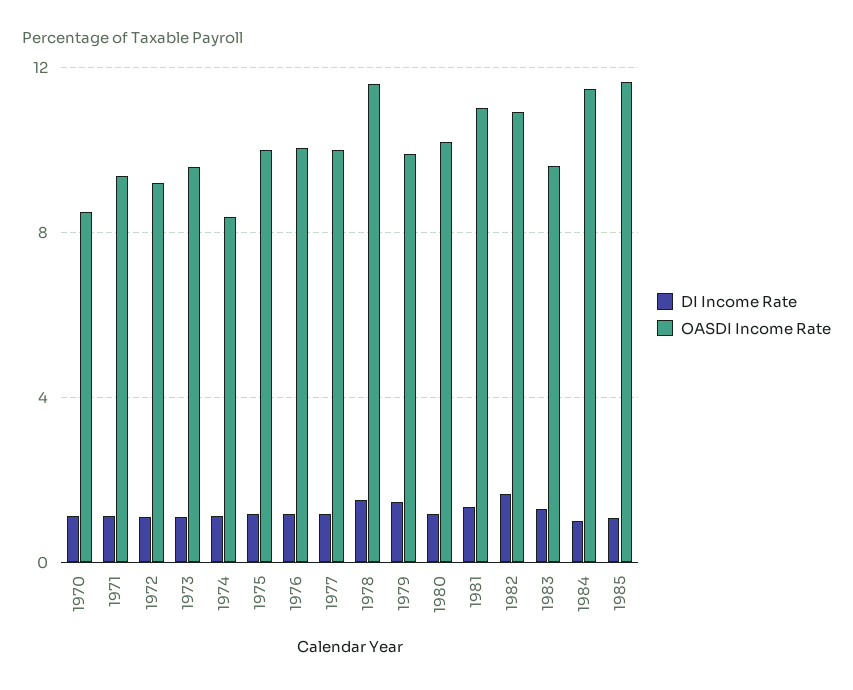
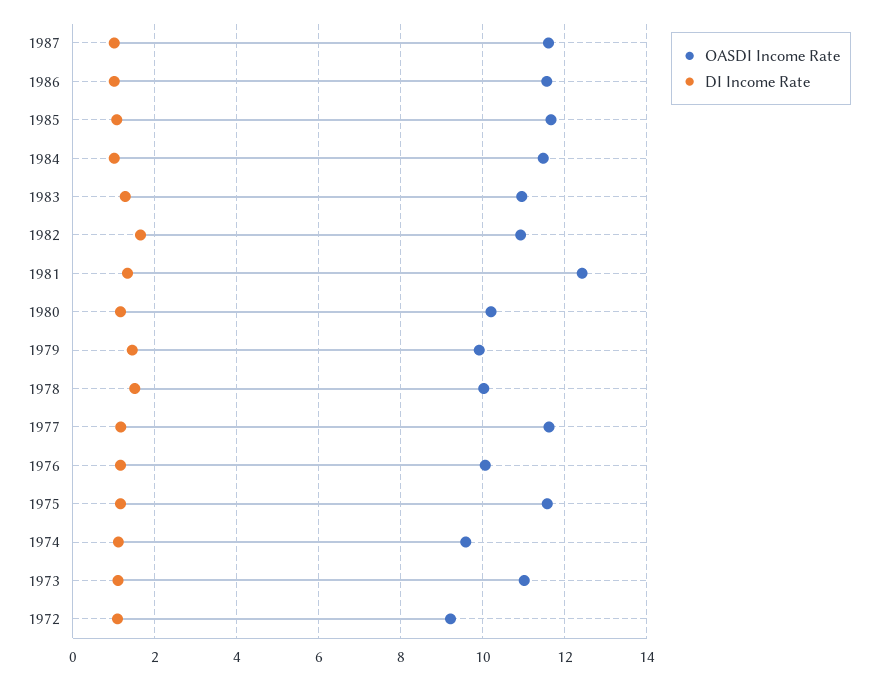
DI Income Rate, 1970: 1 -> none
OASDI Income Rate, 1970: 8.5 -> none
DI Income Rate, 1971: 1 -> none
OASDI Income Rate, 1971: 9.5 -> none
OASDI Income Rate, 1973: 9.5 -> 11
OASDI Income Rate, 1974: 8.5 -> 9.6
OASDI Income Rate, 1975: 10 -> 11.6
OASDI Income Rate, 1977: 10 -> 11.6
OASDI Income Rate, 1978: 11.5 -> 10
OASDI Income Rate, 1981: 11 -> 12.4
OASDI Income Rate, 1983: 9.5 -> 11
OASDI Income Rate, 1987: none -> 11.6
DI Income Rate, 1987: none -> 1
OASDI Income Rate, 1986: none -> 11.6
DI Income Rate, 1986: none -> 1

